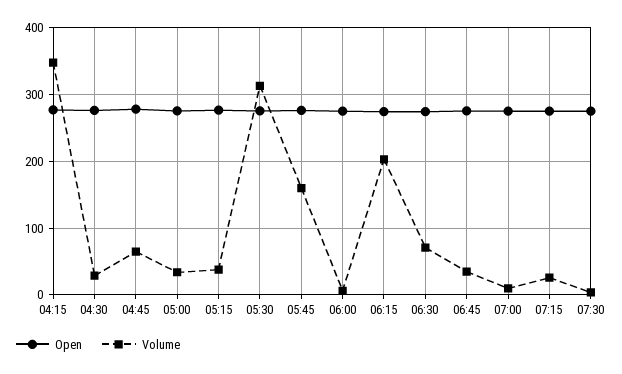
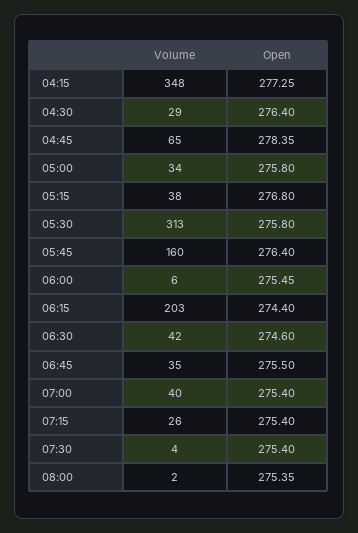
Volume, 06:30: 70 -> 42
Volume, 07:00: 10 -> 40
Volume, 08:00: none -> 2
Open, 08:00: none -> 275.35

